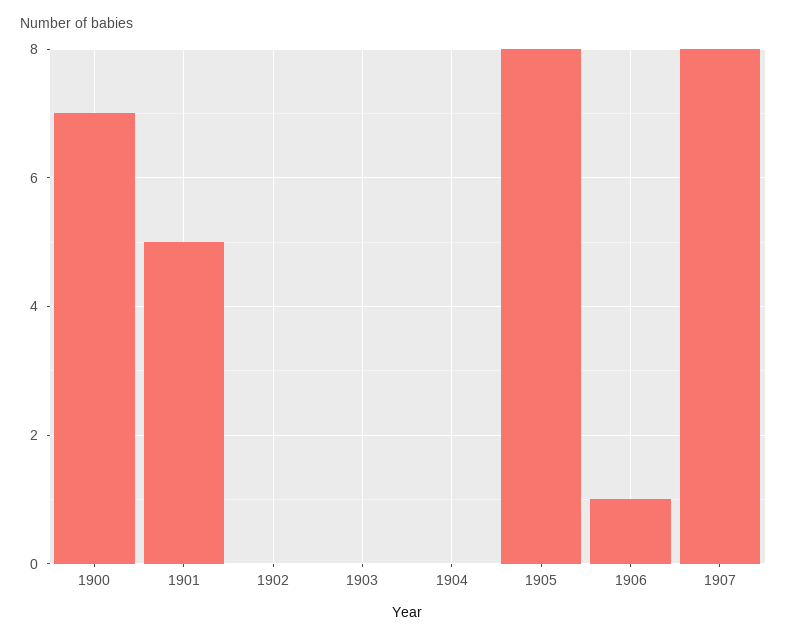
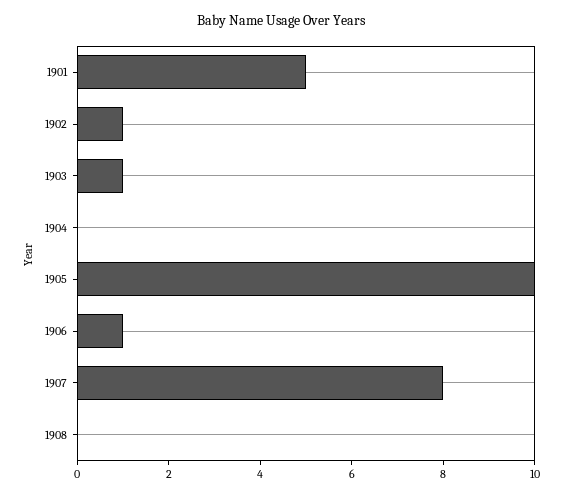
1900: 7 -> none
1902: 0 -> 1
1903: 0 -> 1
1905: 8 -> 10
1908: none -> 0

